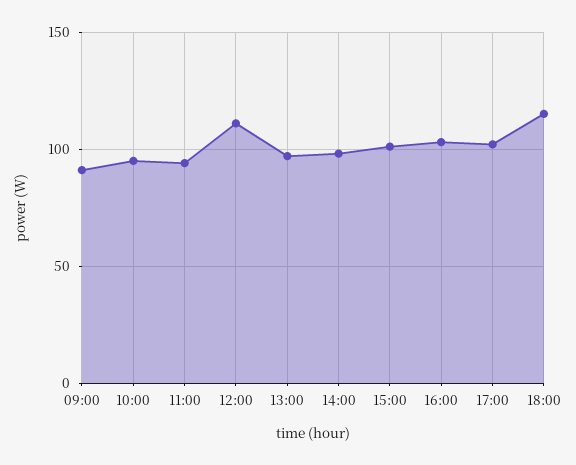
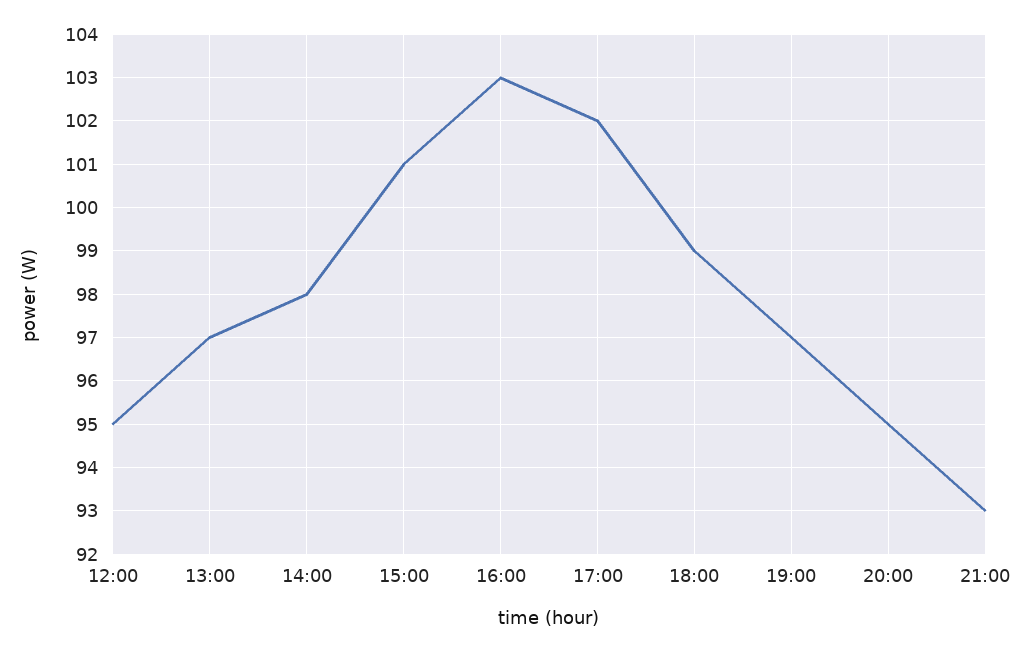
09:00: 90 -> none
10:00: 95 -> none
11:00: 95 -> none
12:00: 110 -> 95
18:00: 115 -> 99
19:00: none -> 97
20:00: none -> 95
21:00: none -> 93

